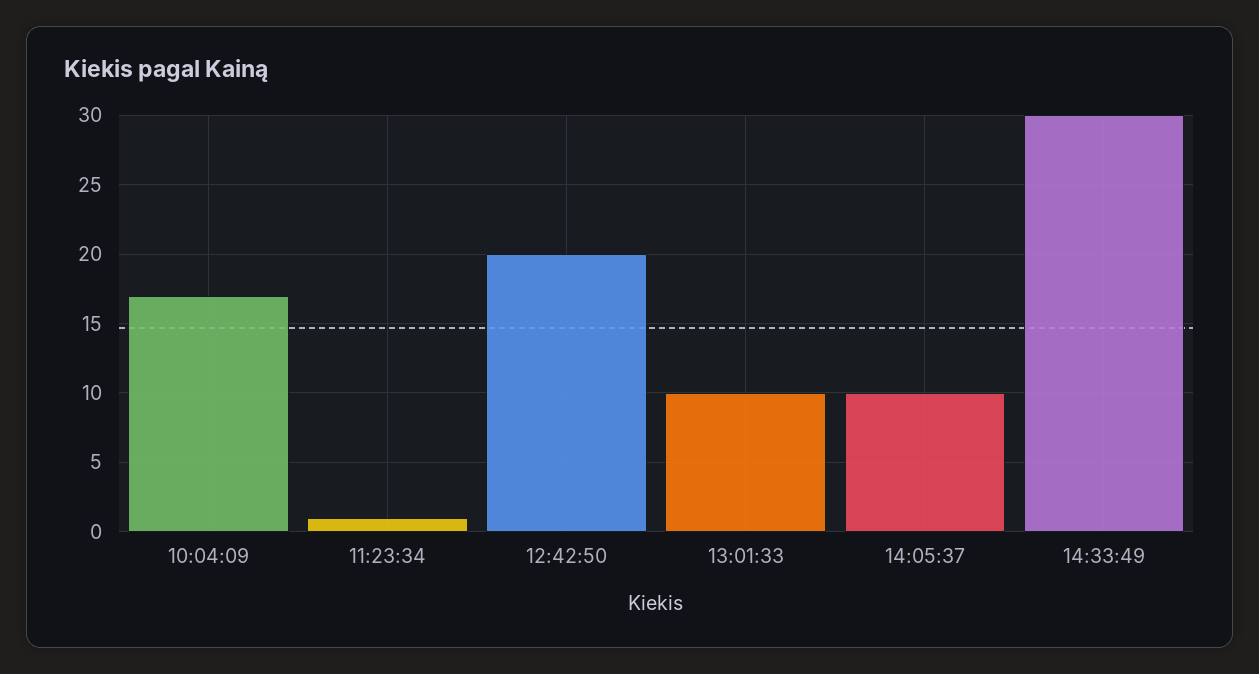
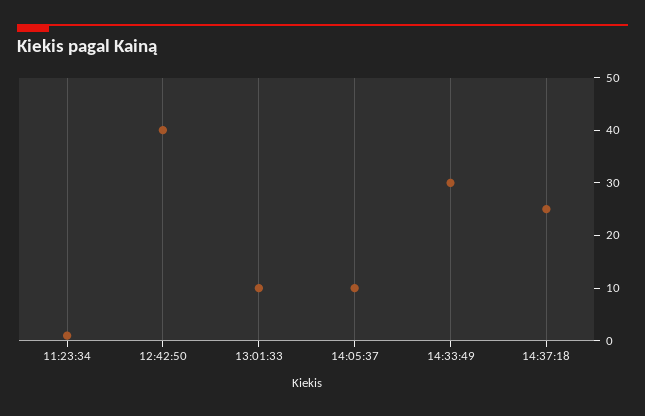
10:04:09: 17 -> none
12:42:50: 20 -> 40
14:37:18: none -> 25

